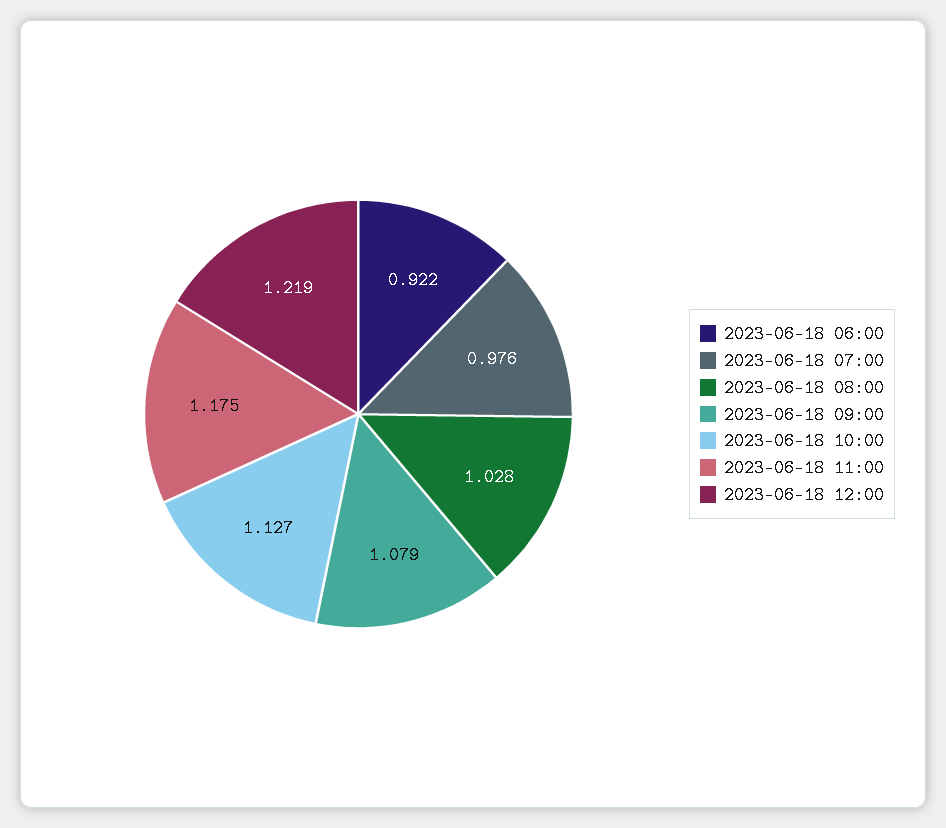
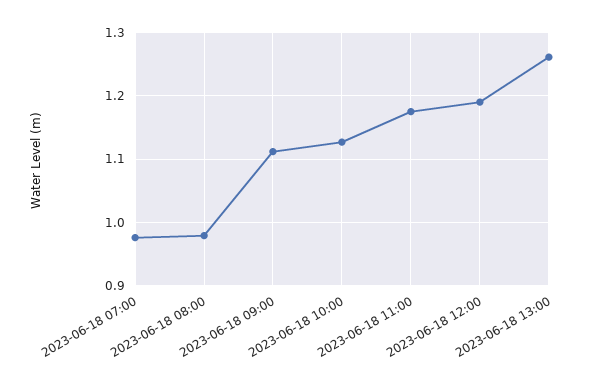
2023-06-18 06:00: 0.922 -> none
2023-06-18 08:00: 1.028 -> 0.98
2023-06-18 09:00: 1.079 -> 1.11
2023-06-18 12:00: 1.219 -> 1.19
2023-06-18 13:00: none -> 1.26

